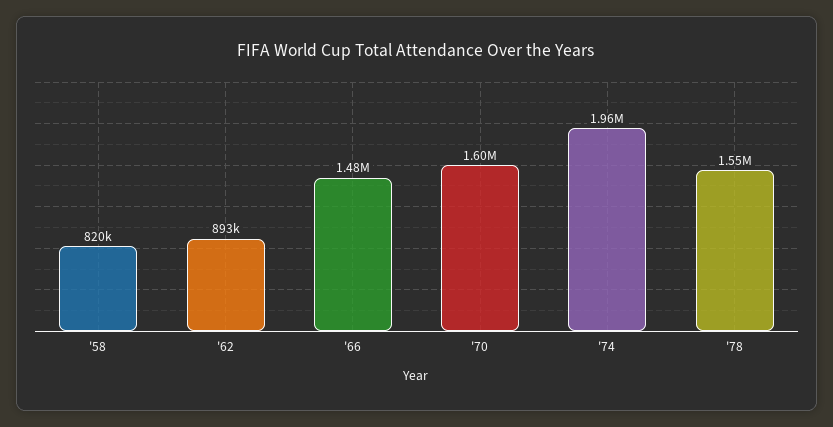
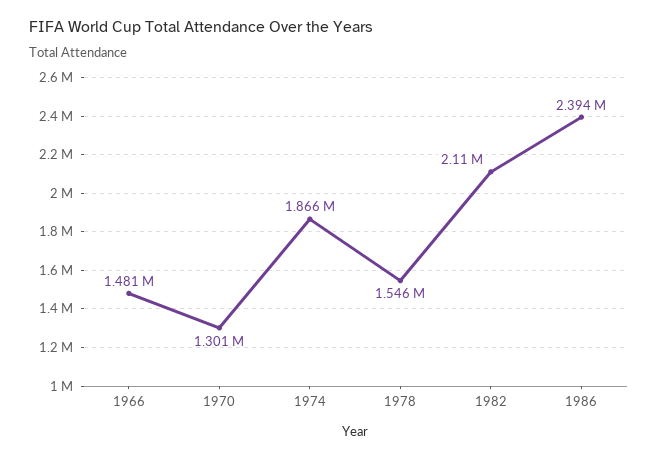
'58: 820000 -> none
'62: 893000 -> none
'70: 1600000 -> 1301000
'74: 1960000 -> 1866000
1982: none -> 2110000
1986: none -> 2394000

